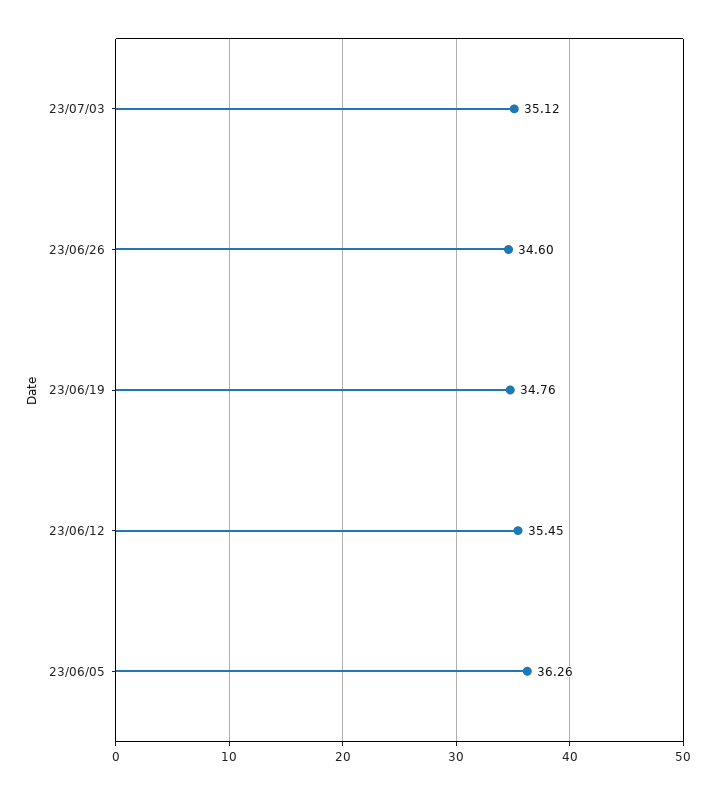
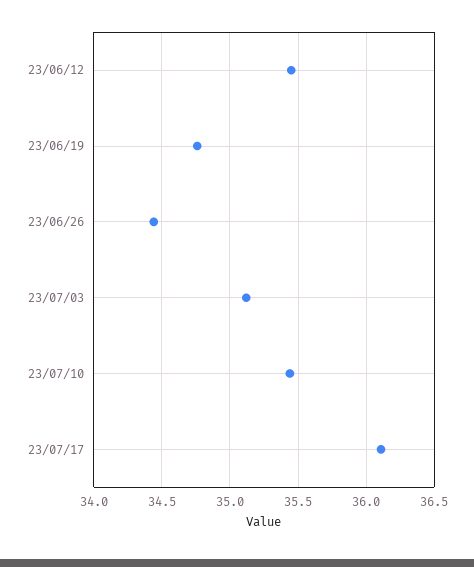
23/06/26: 34.6 -> 34.45
23/06/05: 36.26 -> none
23/07/10: none -> 35.45
23/07/17: none -> 36.1

